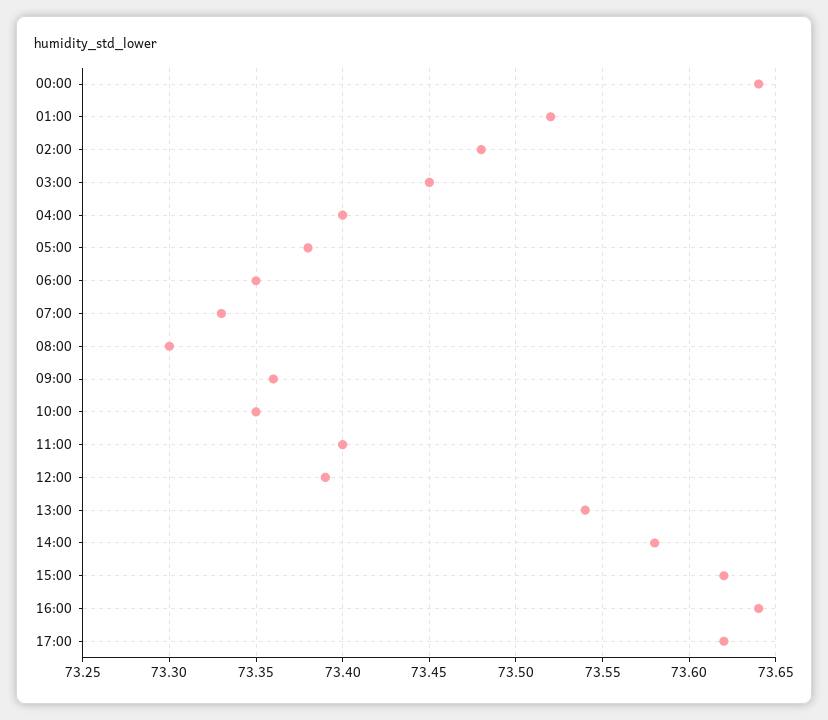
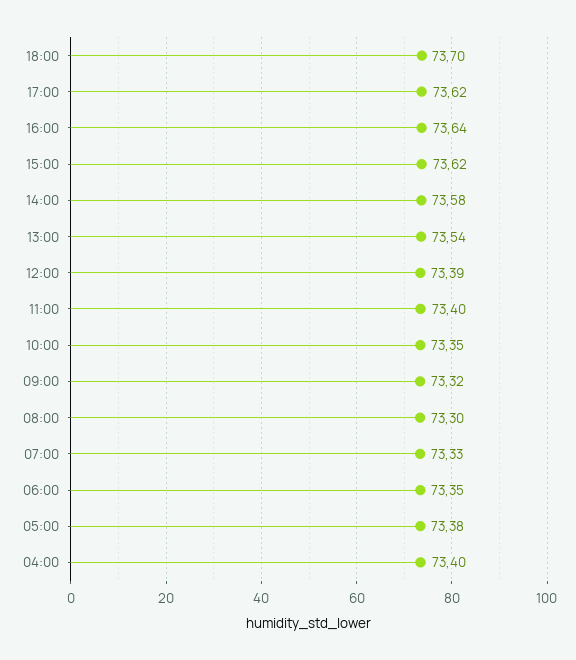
00:00: 73.64 -> none
01:00: 73.52 -> none
02:00: 73.48 -> none
03:00: 73.45 -> none
09:00: 73.36 -> 73.32
18:00: none -> 73.7

